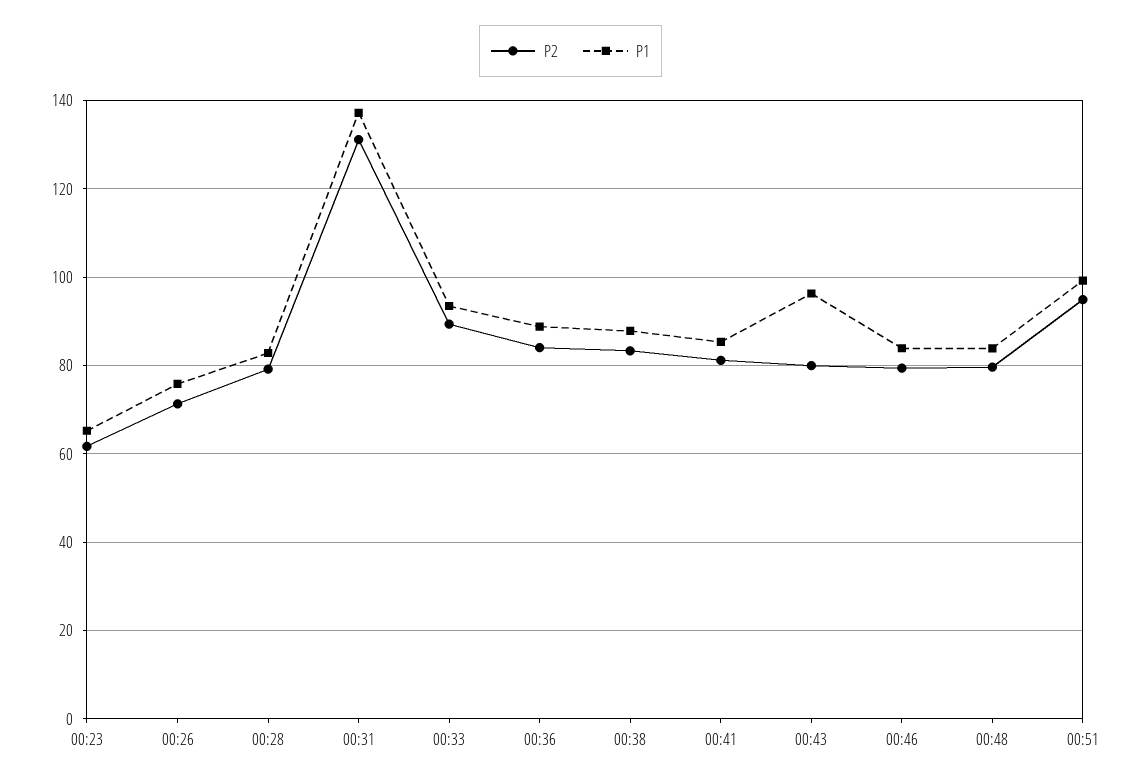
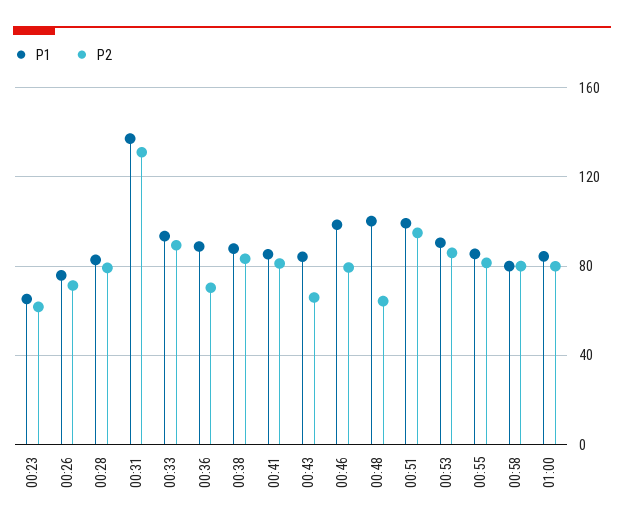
P2, 00:36: 84 -> 70
P2, 00:43: 80 -> 65
P1, 00:43: 96 -> 85
P1, 00:46: 84 -> 100
P2, 00:48: 80 -> 65
P1, 00:48: 84 -> 100
P1, 00:53: none -> 90
P2, 00:53: none -> 85
P1, 00:55: none -> 85
P2, 00:55: none -> 80
P1, 00:58: none -> 80
P2, 00:58: none -> 80
P1, 01:00: none -> 85
P2, 01:00: none -> 80

